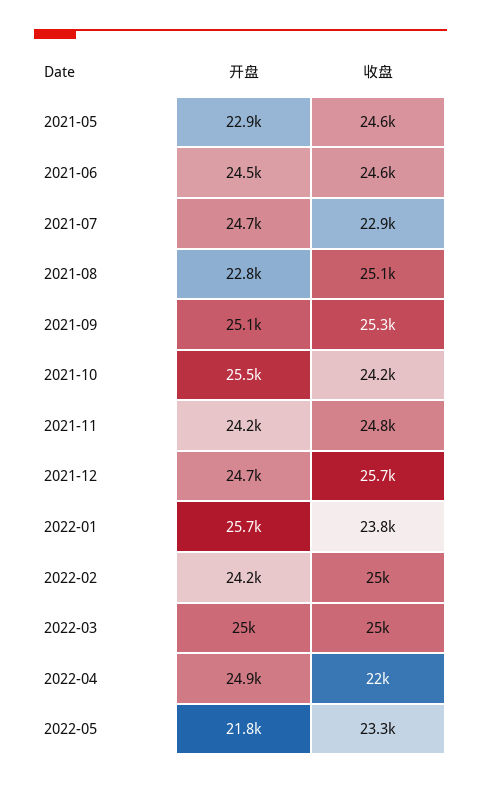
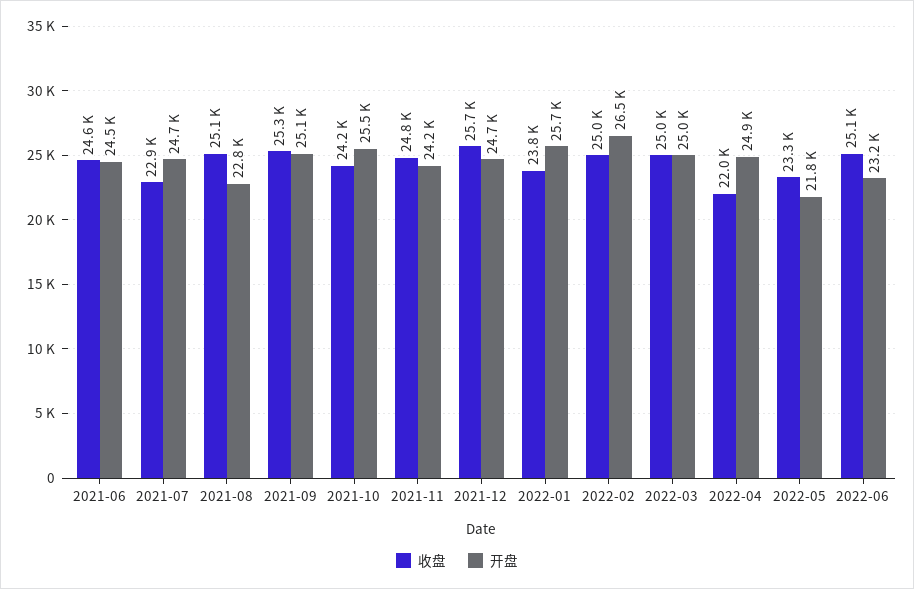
开盘, 2021-05: 22900 -> none
收盘, 2021-05: 24600 -> none
开盘, 2022-02: 24200 -> 26500
收盘, 2022-06: none -> 25100
开盘, 2022-06: none -> 23200

